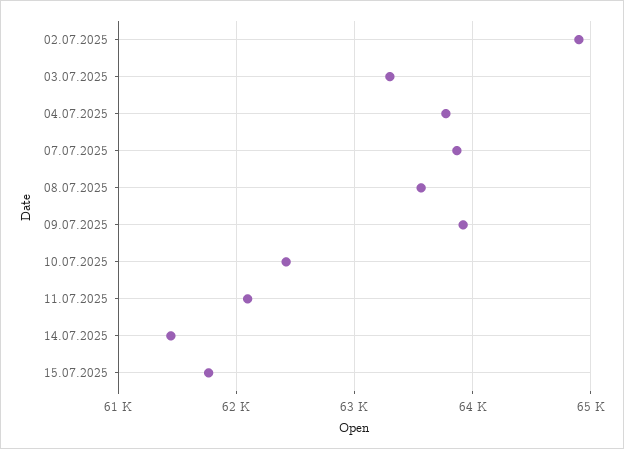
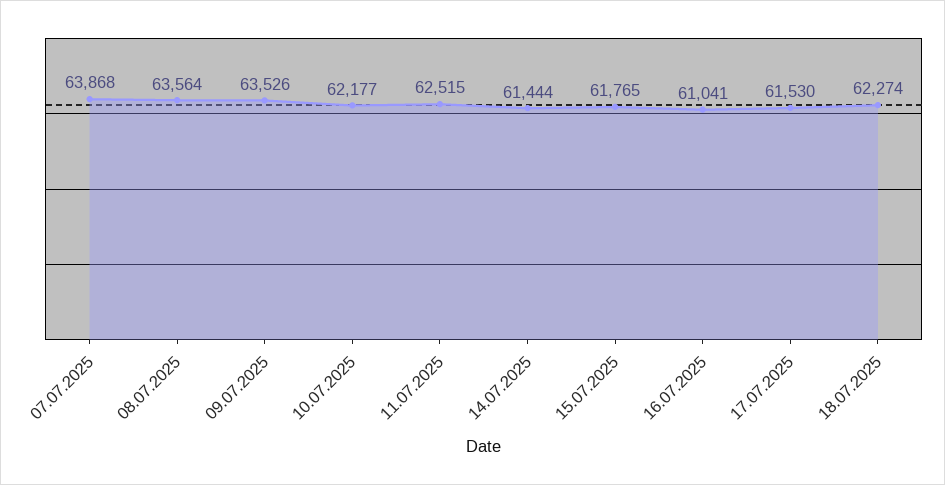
02.07.2025: 64900 -> none
03.07.2025: 63300 -> none
04.07.2025: 63800 -> none
09.07.2025: 63900 -> 63526
10.07.2025: 62400 -> 62177
11.07.2025: 62100 -> 62515
16.07.2025: none -> 61041
17.07.2025: none -> 61530
18.07.2025: none -> 62274

